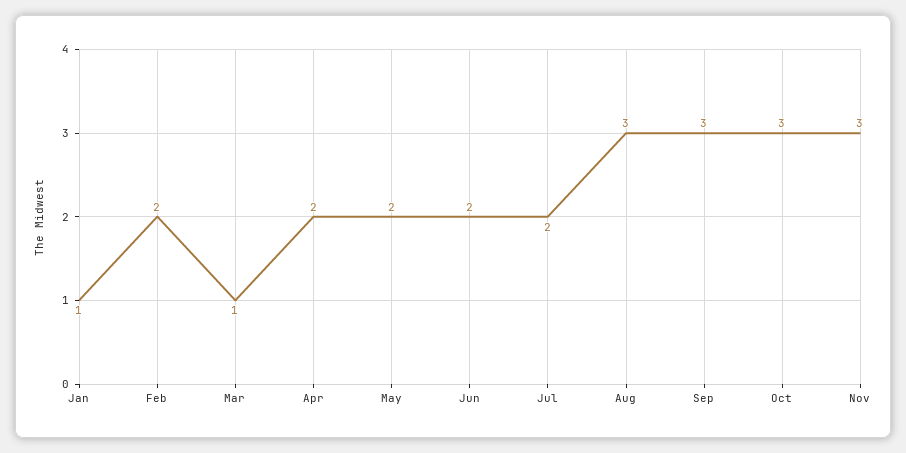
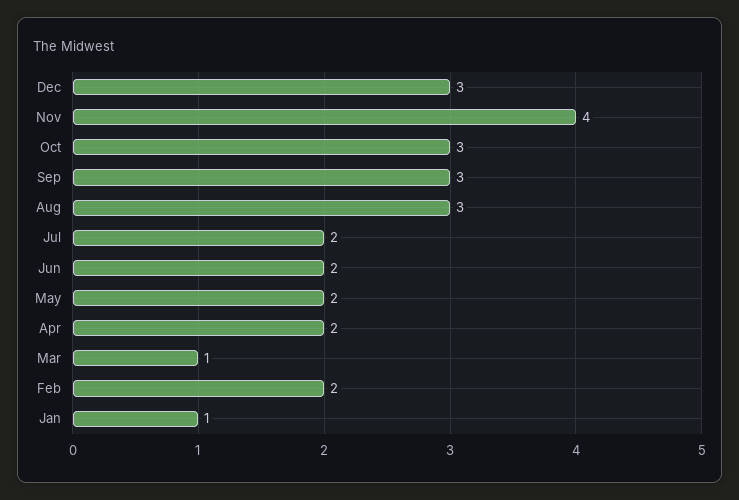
Nov: 3 -> 4
Dec: none -> 3

